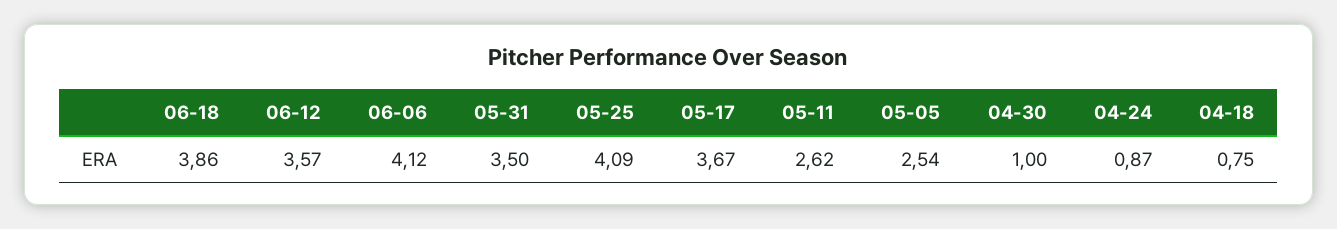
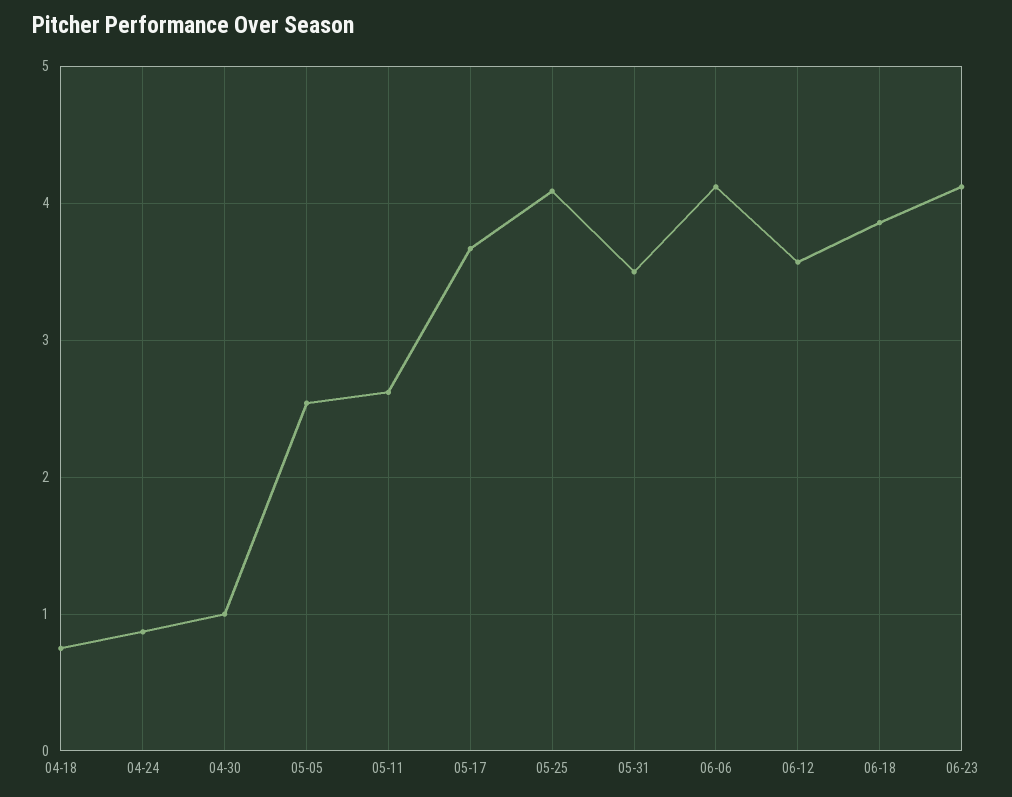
06-23: none -> 4.1

